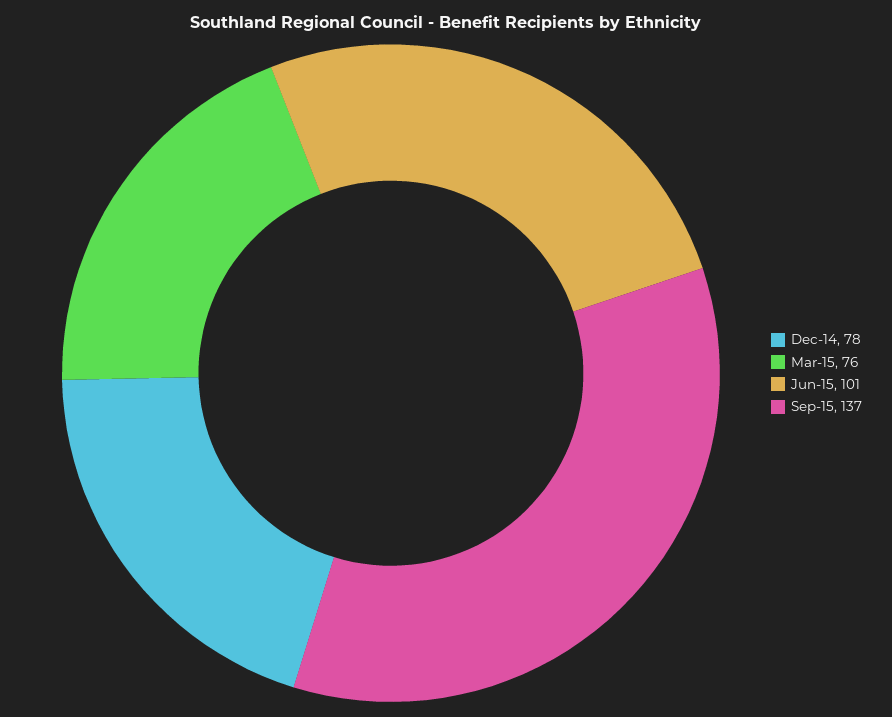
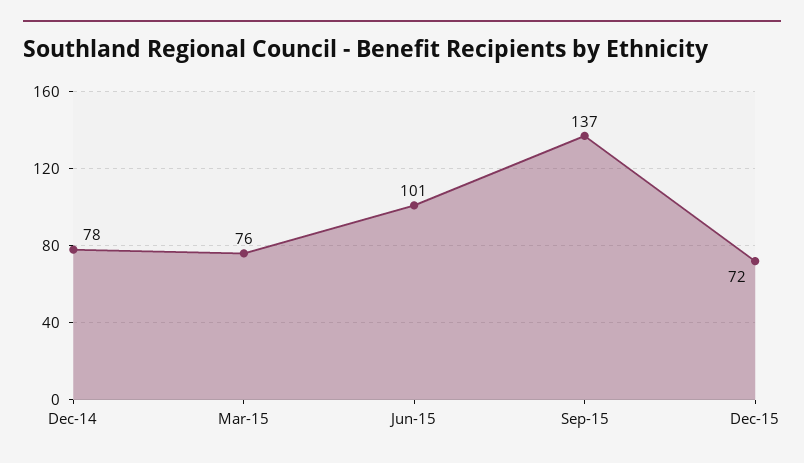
Dec-15: none -> 72

